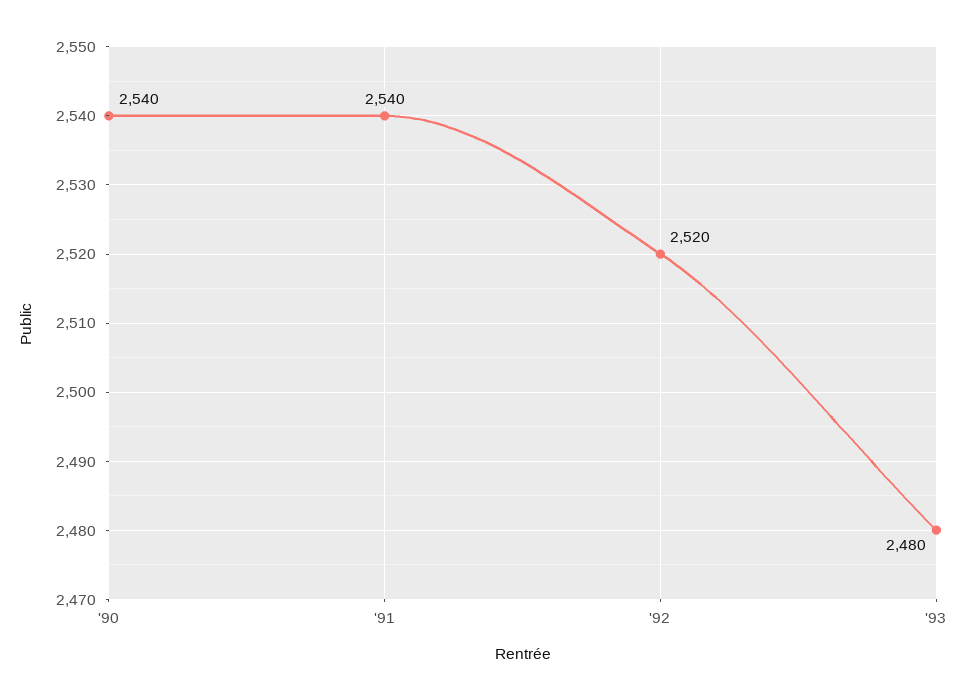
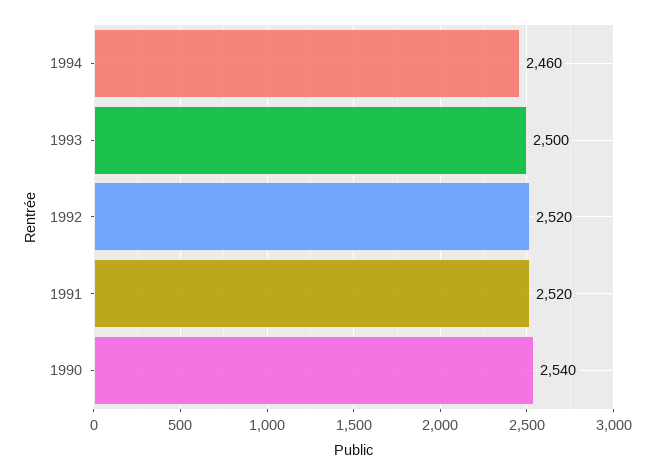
'91: 2540 -> 2520
'93: 2480 -> 2500
1994: none -> 2460

